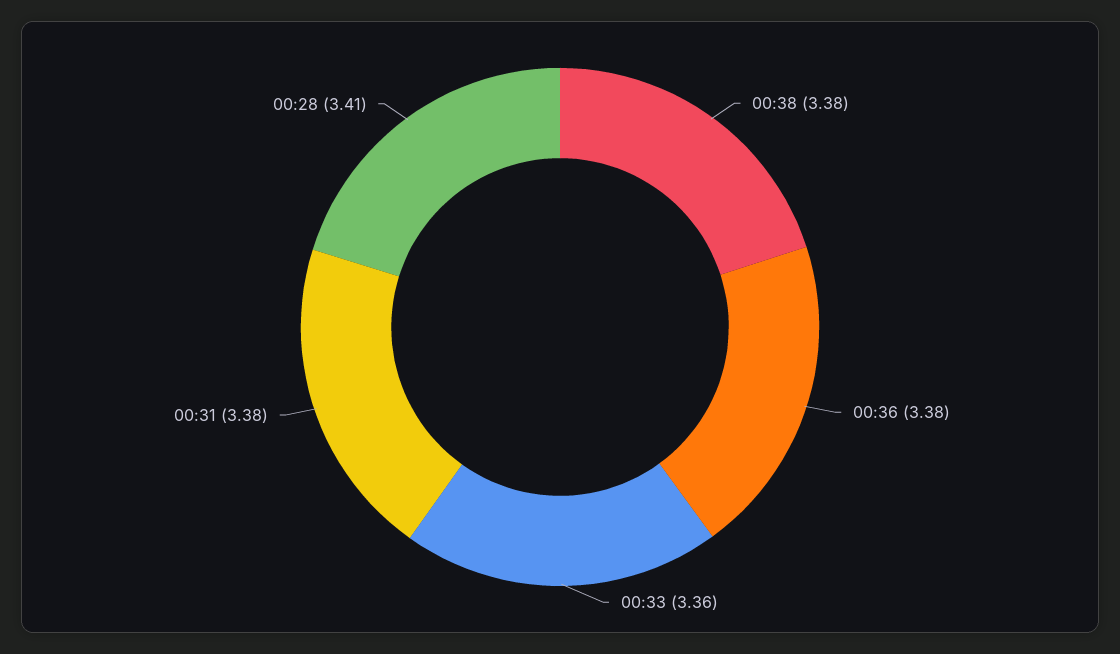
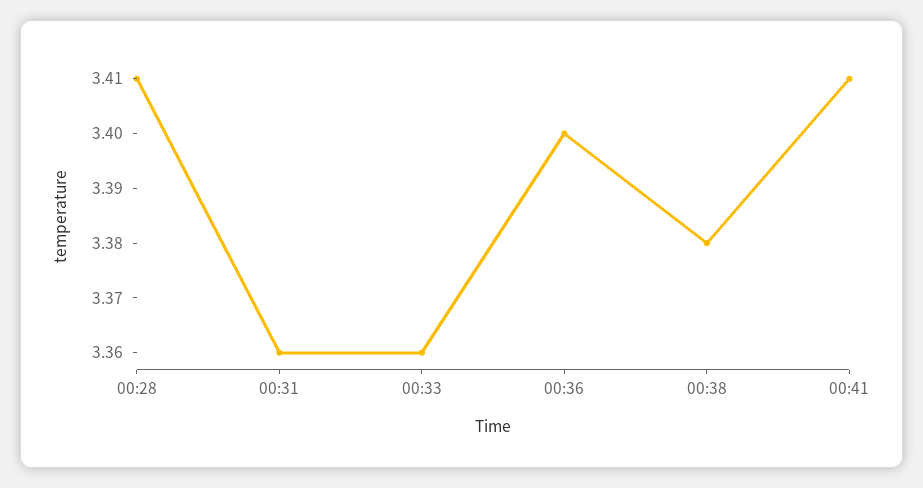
00:36: 3.38 -> 3.4
00:31: 3.38 -> 3.36
00:41: none -> 3.41

